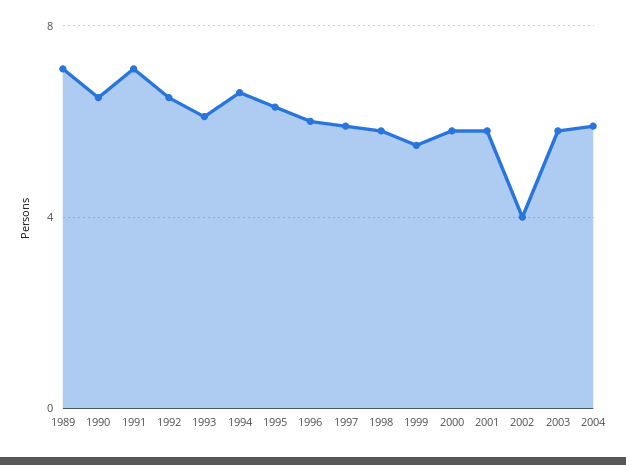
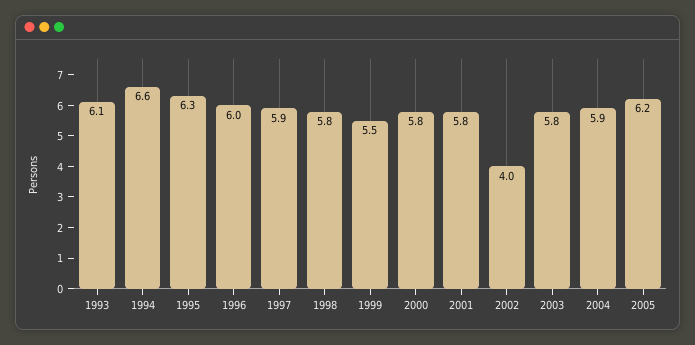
1989: 7 -> none
1990: 6.5 -> none
1991: 7 -> none
1992: 6.5 -> none
2005: none -> 6.2

